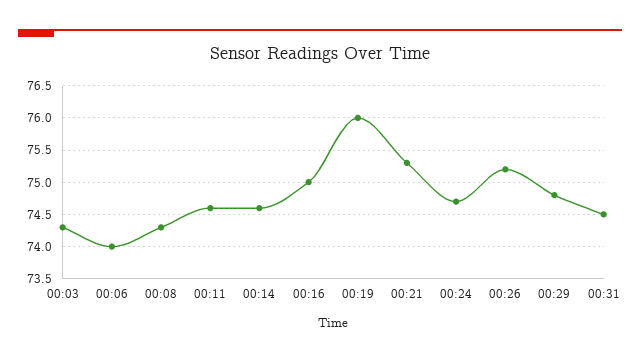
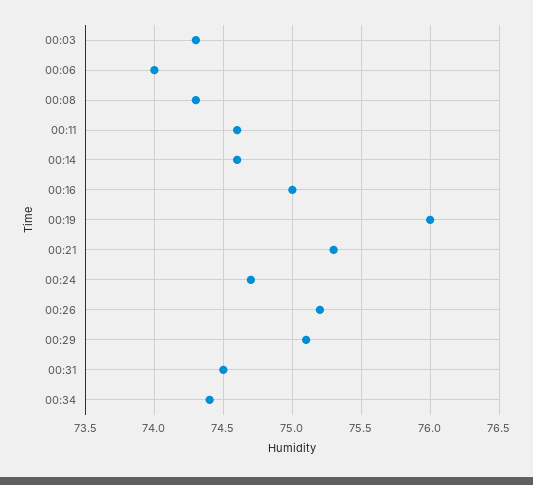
00:29: 74.8 -> 75.1
00:34: none -> 74.4

